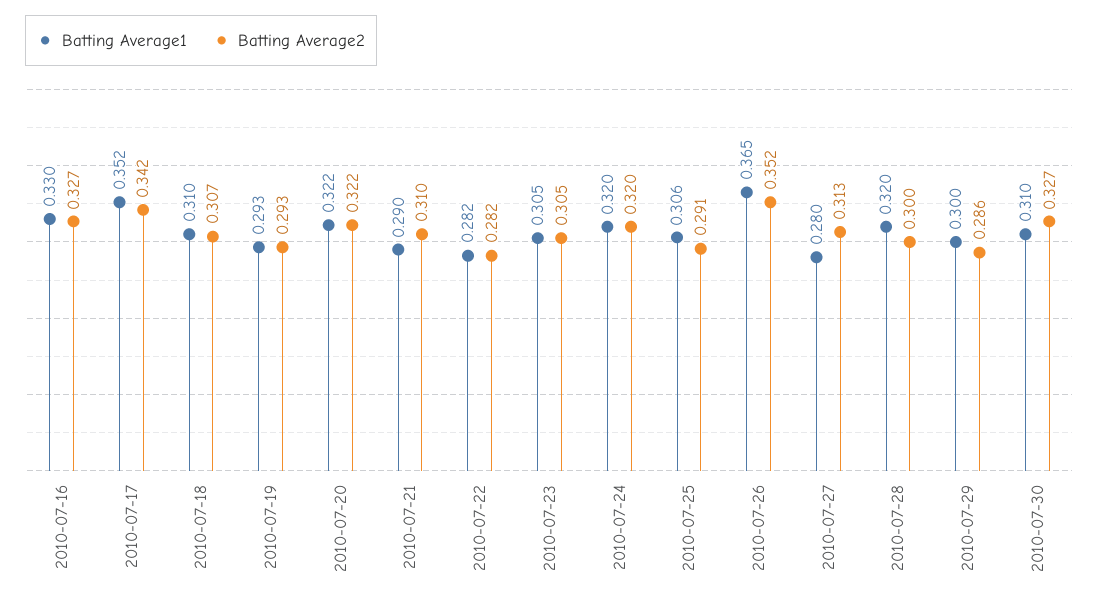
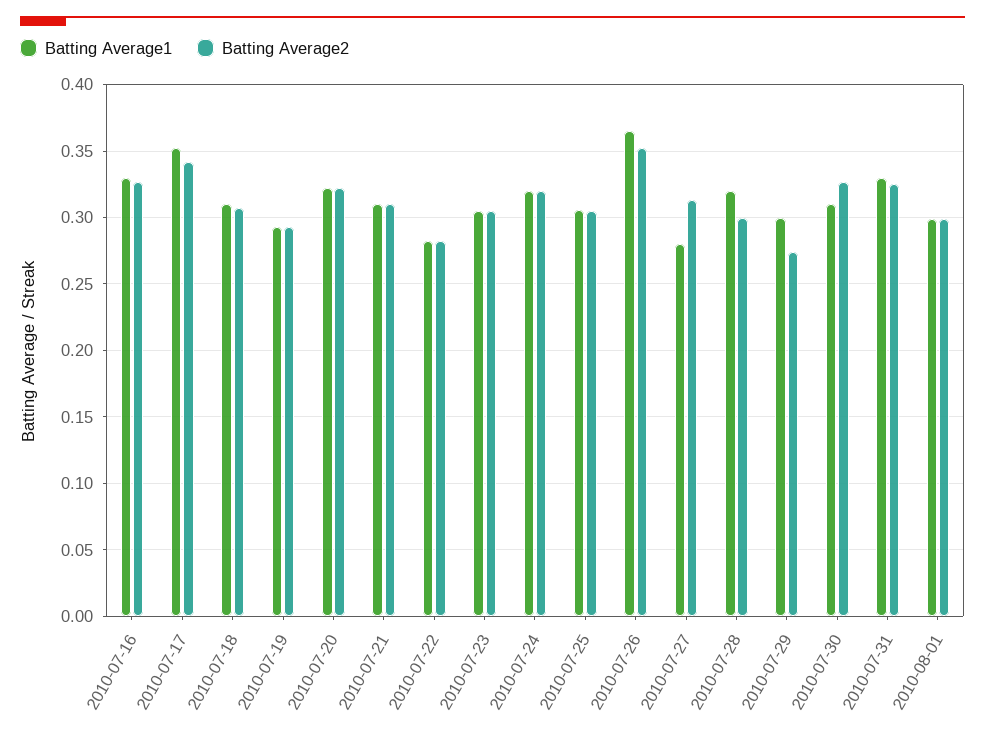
Batting Average1, 2010-07-21: 0.29 -> 0.31
Batting Average2, 2010-07-25: 0.291 -> 0.305
Batting Average2, 2010-07-29: 0.286 -> 0.275
Batting Average1, 2010-07-31: none -> 0.33
Batting Average2, 2010-07-31: none -> 0.325
Batting Average1, 2010-08-01: none -> 0.3
Batting Average2, 2010-08-01: none -> 0.3

